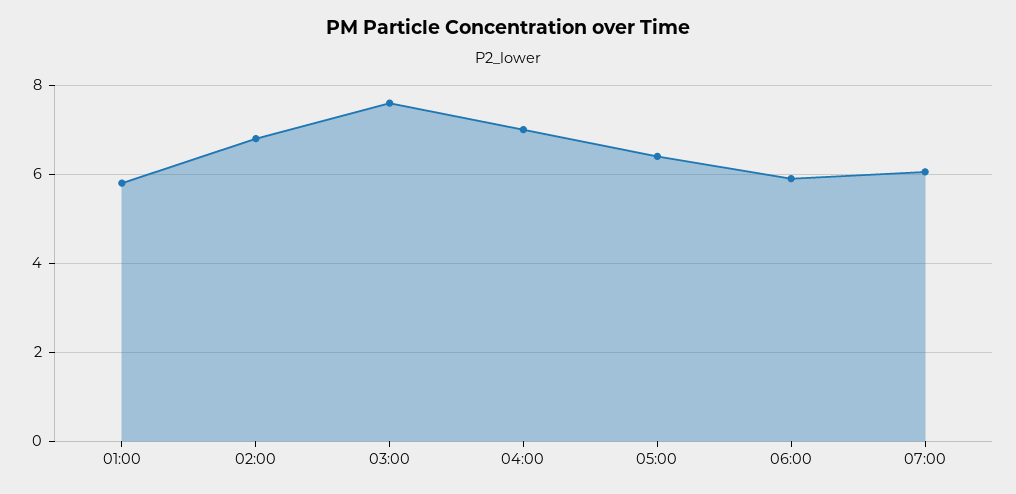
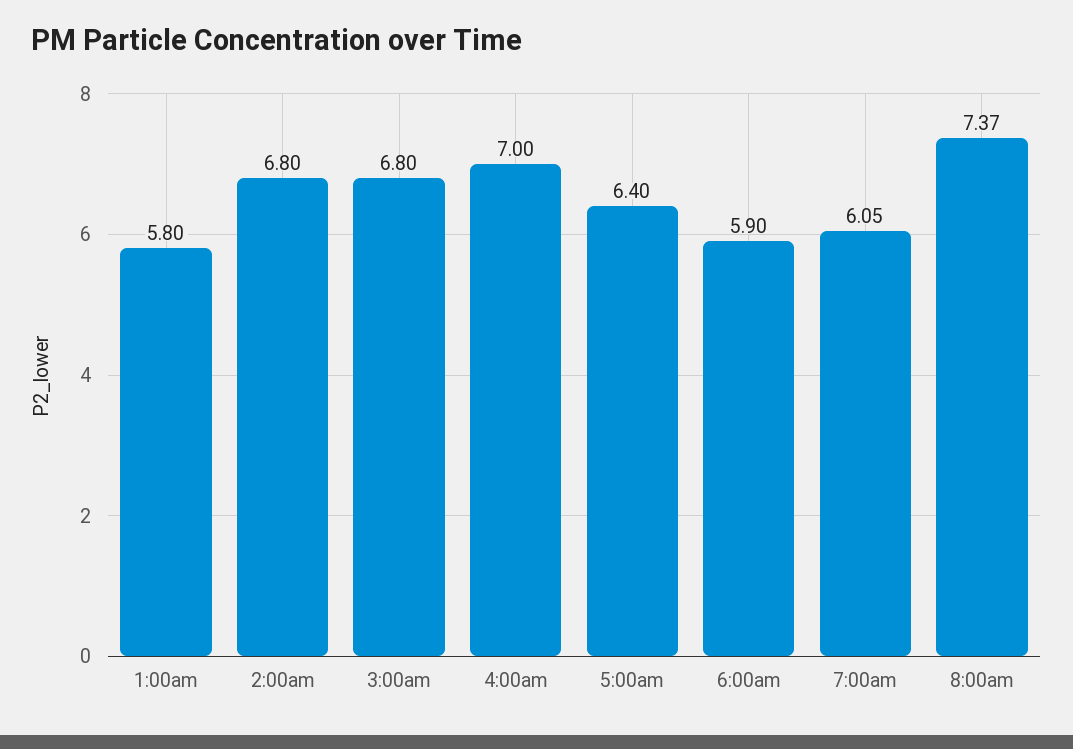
03:00: 7.6 -> 6.8
8:00am: none -> 7.37

